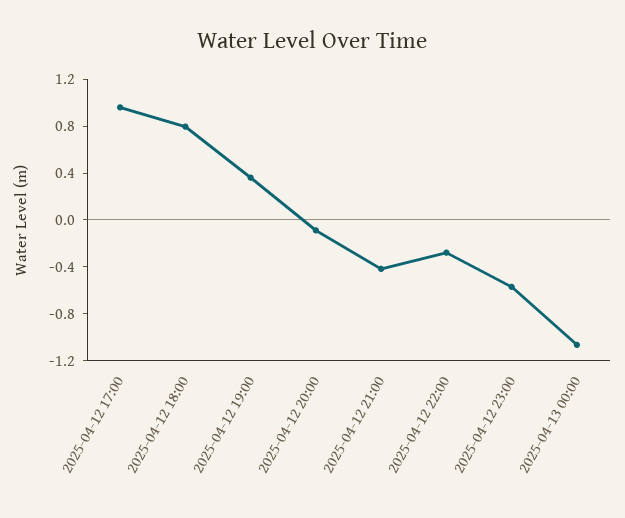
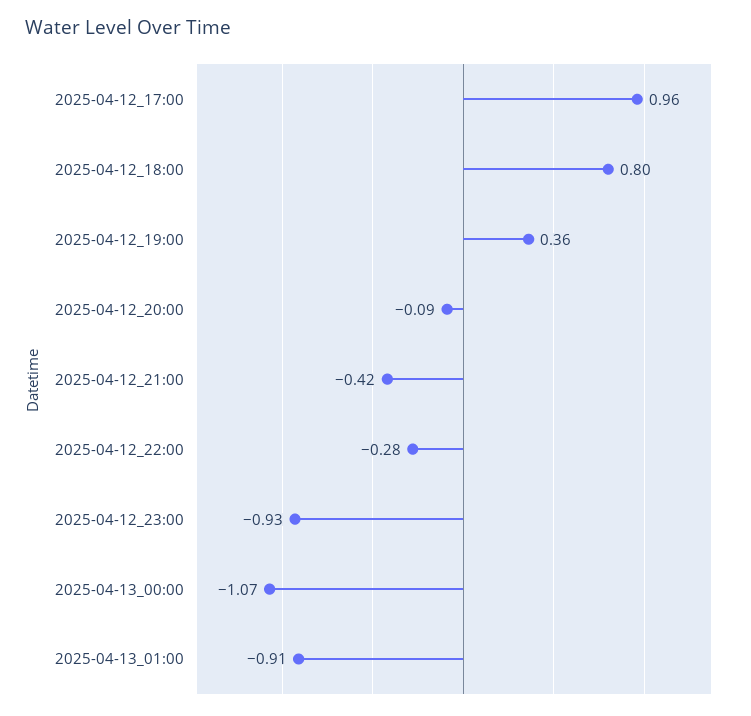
2025-04-12 23:00: -0.6 -> -0.93
2025-04-13_01:00: none -> -0.91

